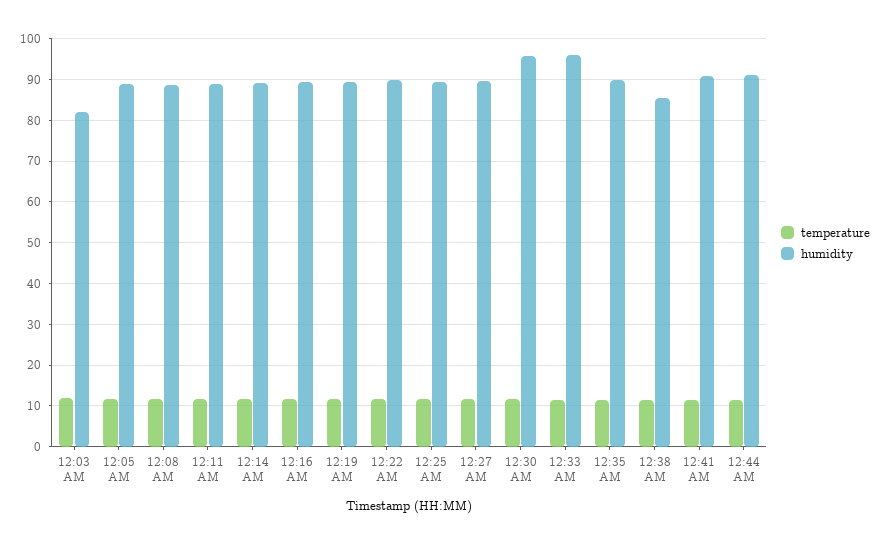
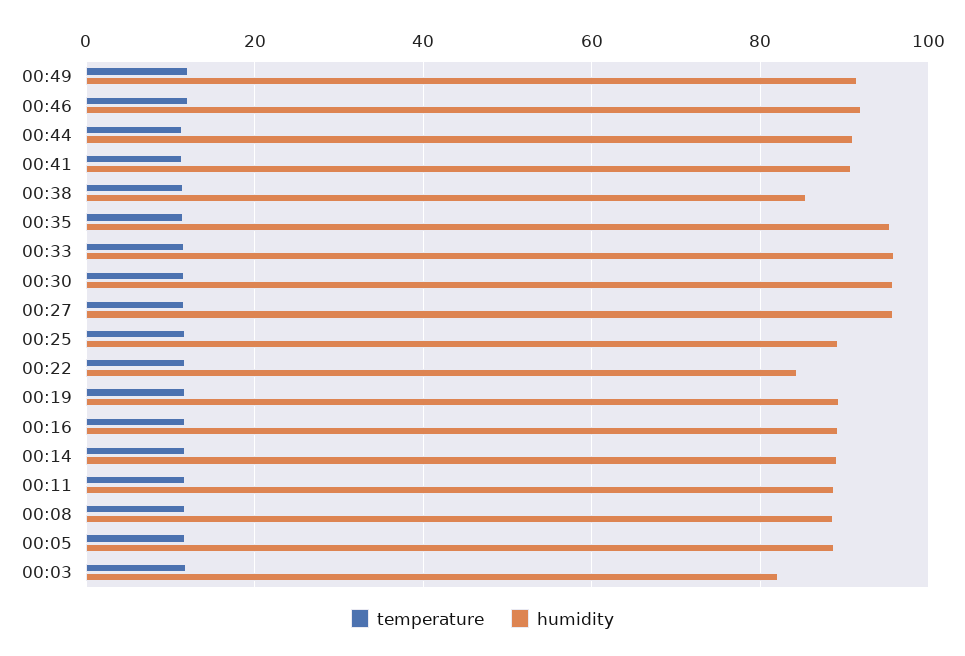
humidity, 12:22 AM: 90 -> 84
humidity, 12:27 AM: 90 -> 96
humidity, 12:35 AM: 90 -> 96
temperature, 00:49: none -> 12
humidity, 00:49: none -> 92
temperature, 00:46: none -> 12
humidity, 00:46: none -> 92

